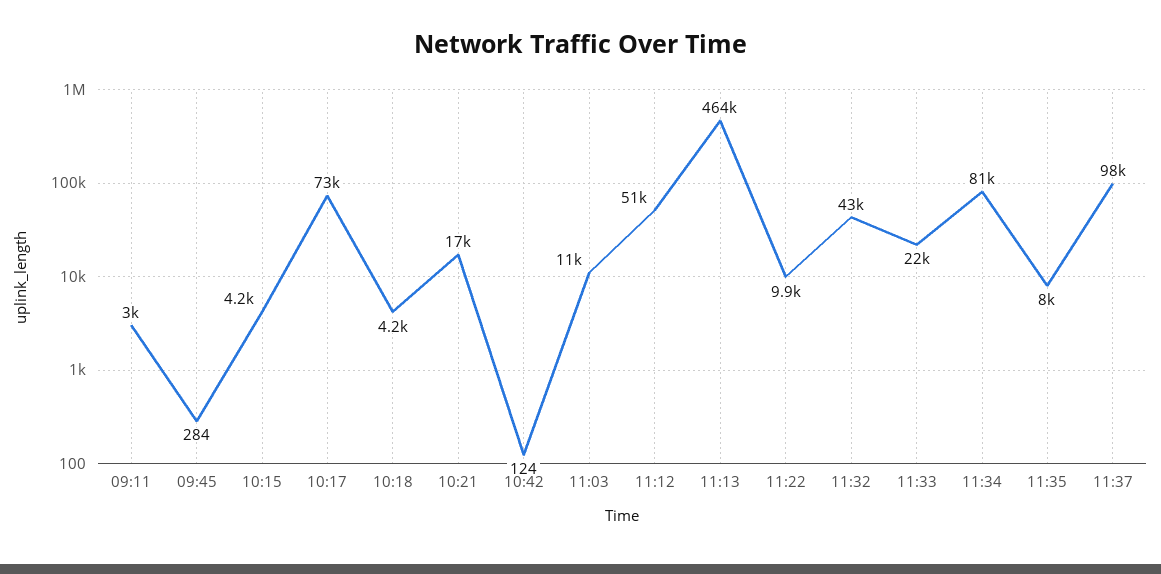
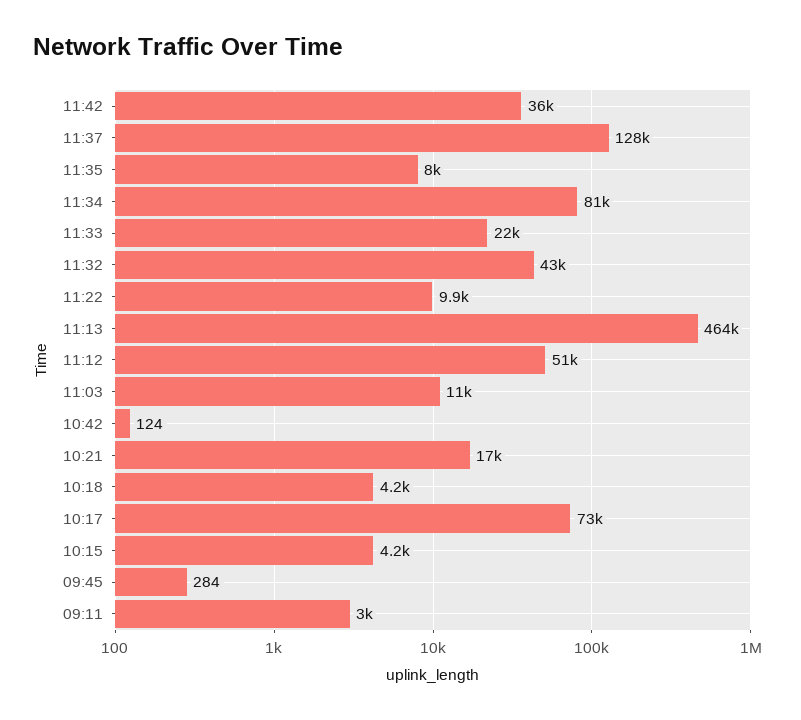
11:37: 98000 -> 128000
11:42: none -> 36000

